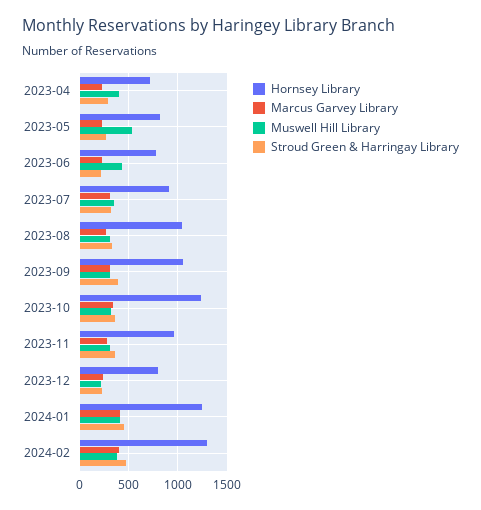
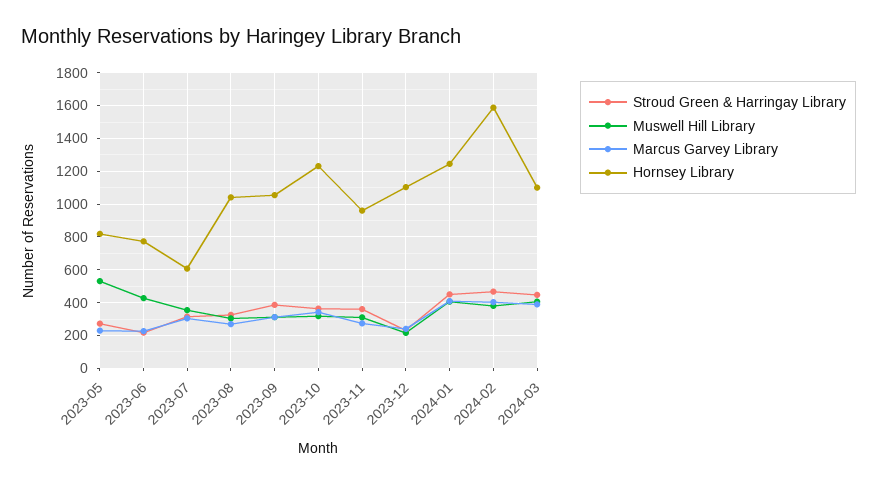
Hornsey Library, 2023-04: 700 -> none
Marcus Garvey Library, 2023-04: 200 -> none
Muswell Hill Library, 2023-04: 400 -> none
Stroud Green & Harringay Library, 2023-04: 300 -> none
Hornsey Library, 2023-07: 900 -> 600
Hornsey Library, 2023-12: 800 -> 1100
Hornsey Library, 2024-02: 1300 -> 1600
Stroud Green & Harringay Library, 2024-03: none -> 450
Muswell Hill Library, 2024-03: none -> 400
Marcus Garvey Library, 2024-03: none -> 400
Hornsey Library, 2024-03: none -> 1100

